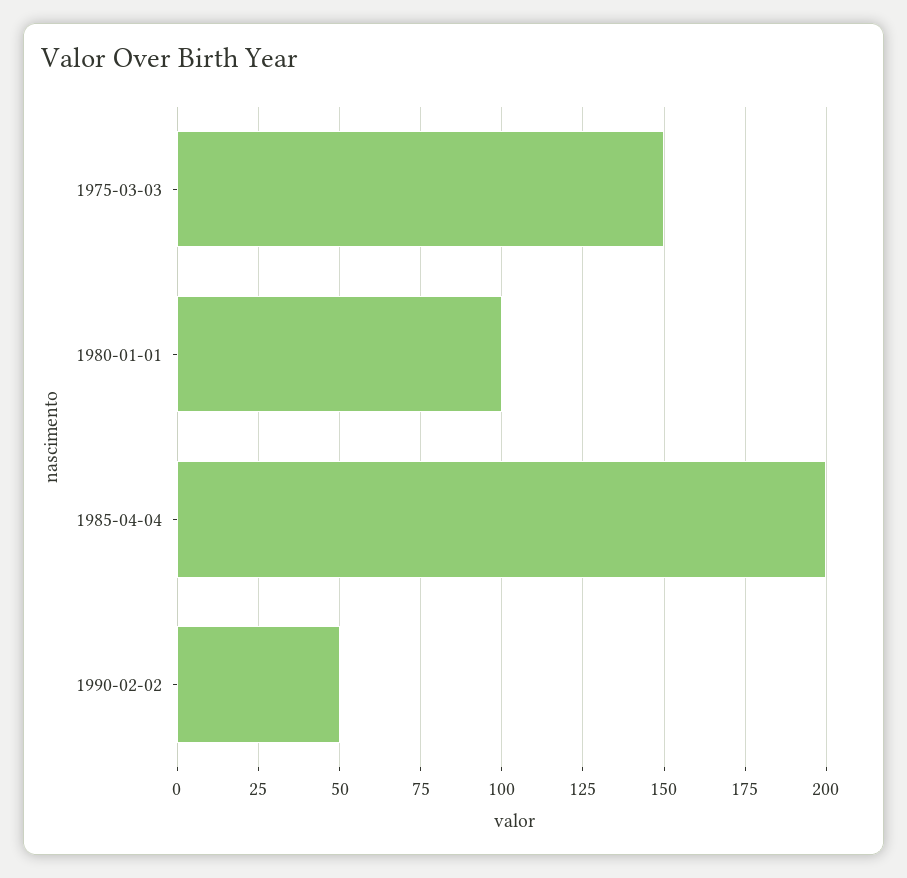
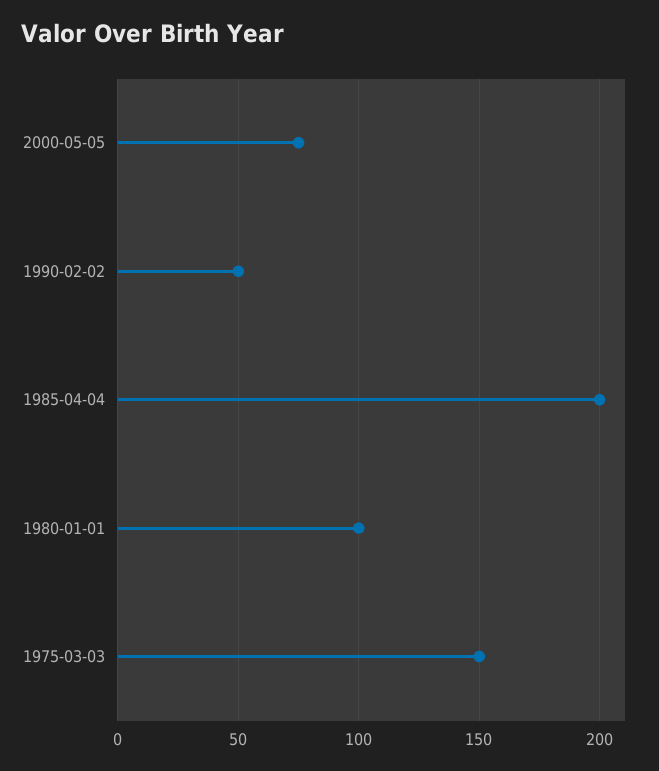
2000-05-05: none -> 75

